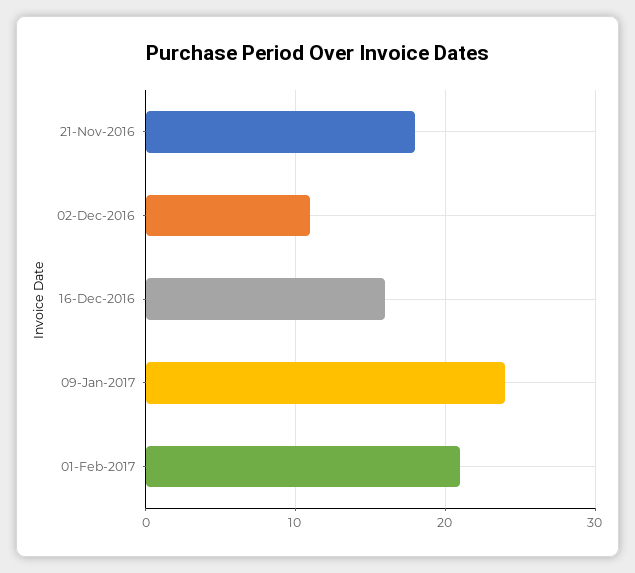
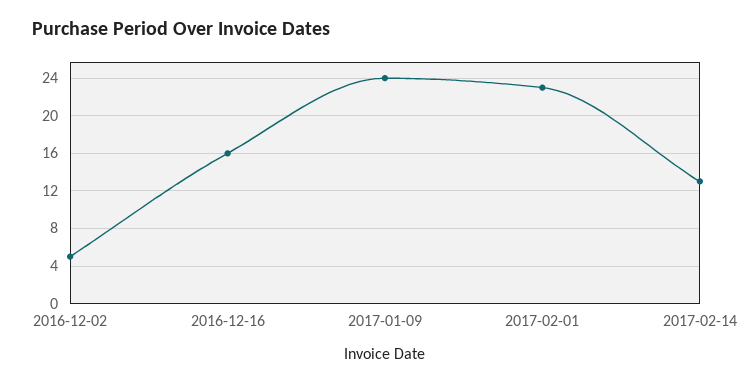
21-Nov-2016: 18 -> none
02-Dec-2016: 11 -> 5
01-Feb-2017: 21 -> 23
2017-02-14: none -> 13

